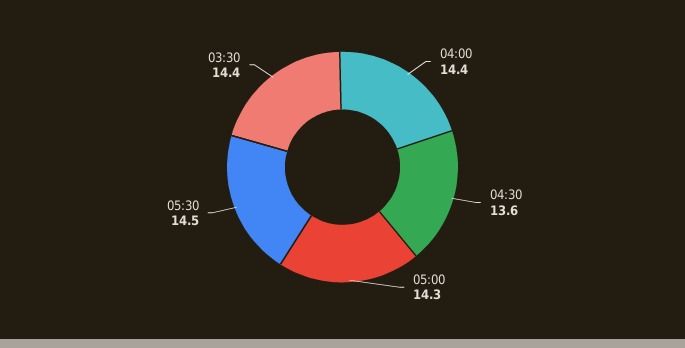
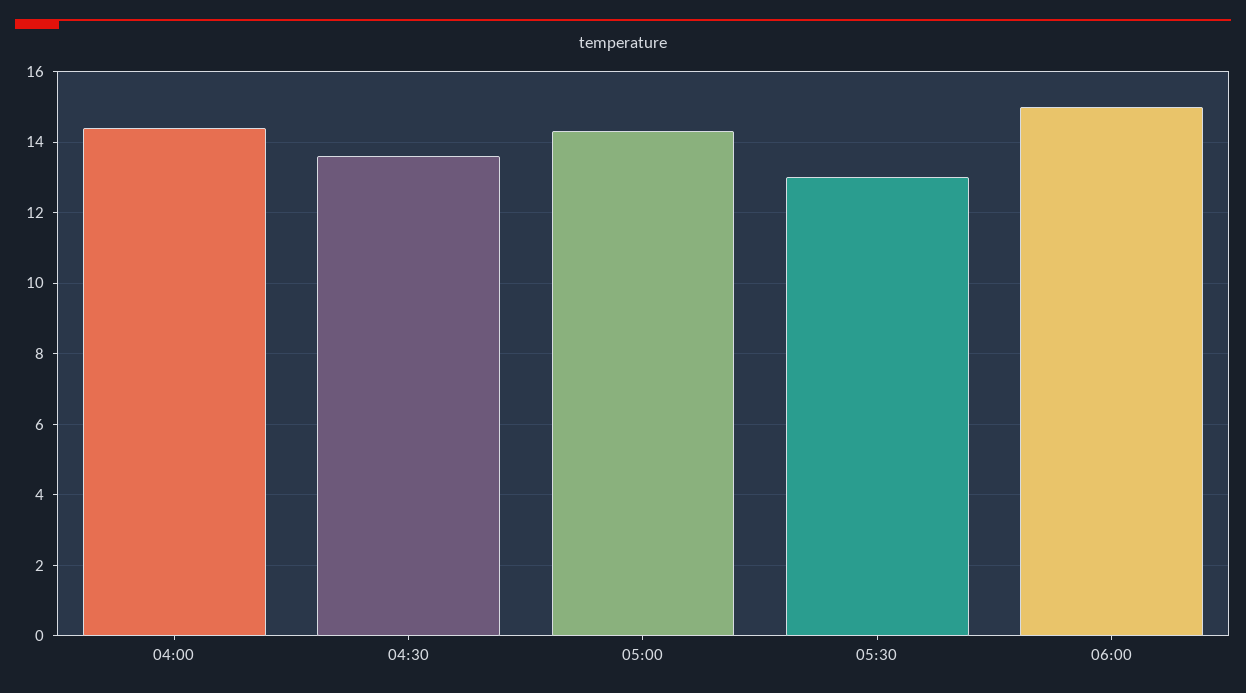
05:30: 14.5 -> 13
03:30: 14.4 -> none
06:00: none -> 15

